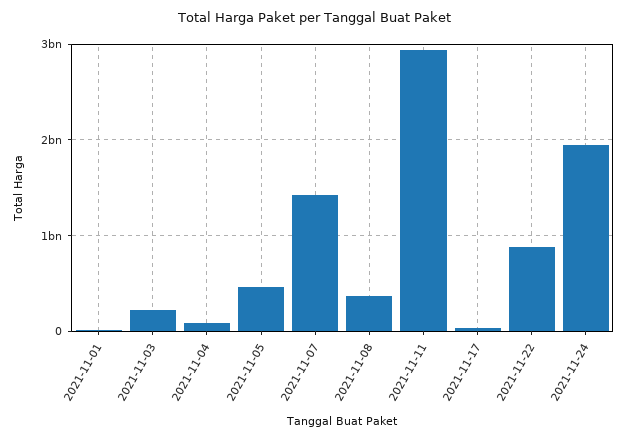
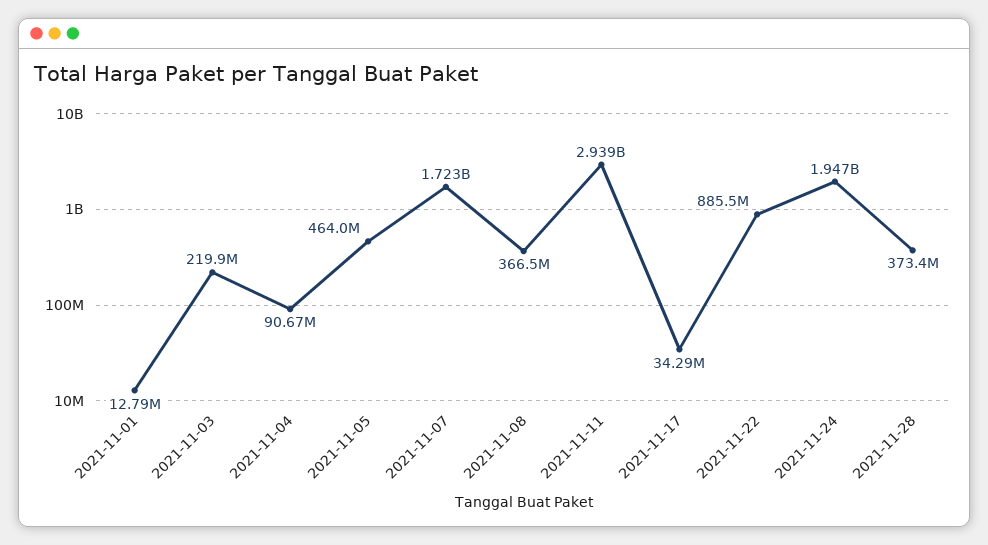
2021-11-07: 1400000000 -> 1723000000
2021-11-28: none -> 373400000

